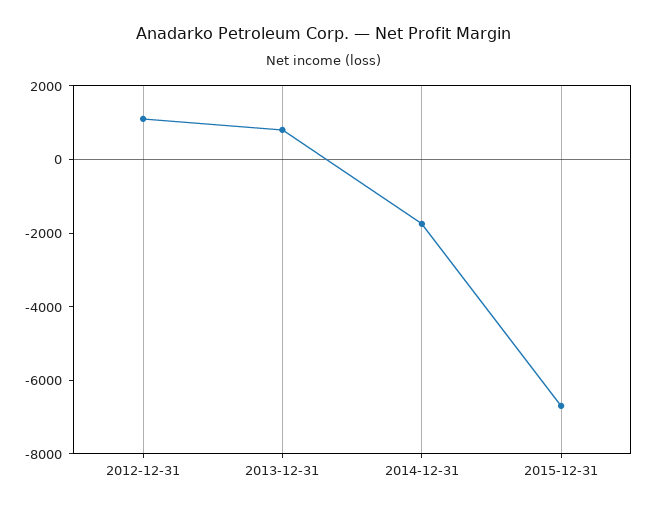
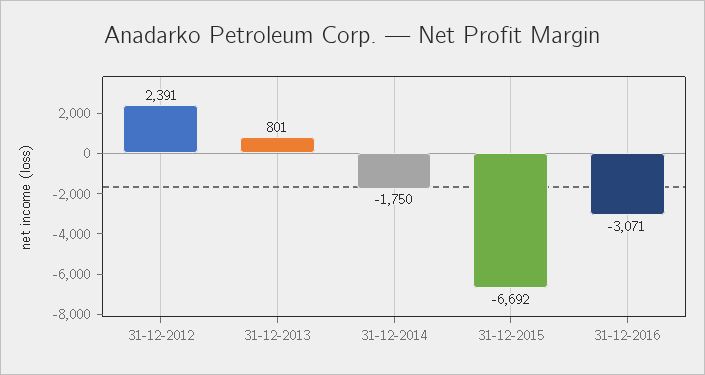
2012-12-31: 1000 -> 2391
31-12-2016: none -> -3071

